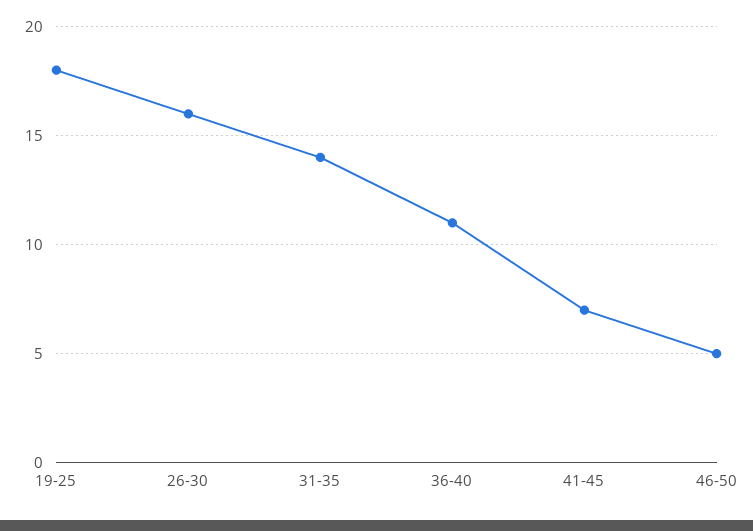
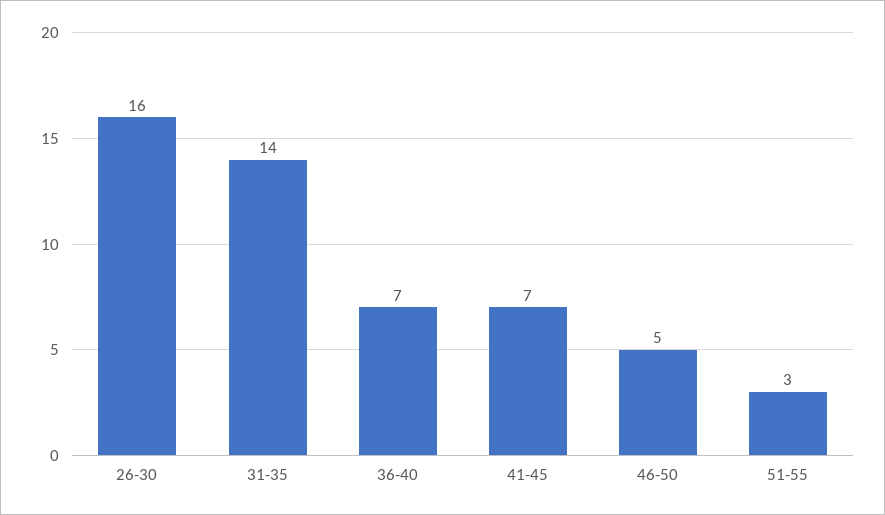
19-25: 18 -> none
36-40: 11 -> 7
51-55: none -> 3

